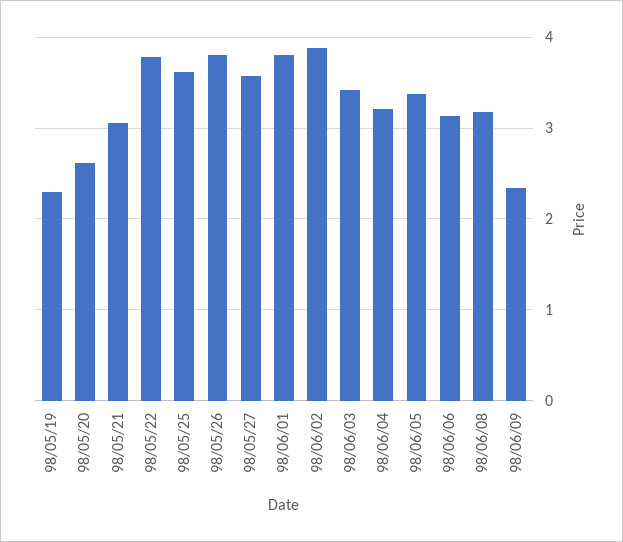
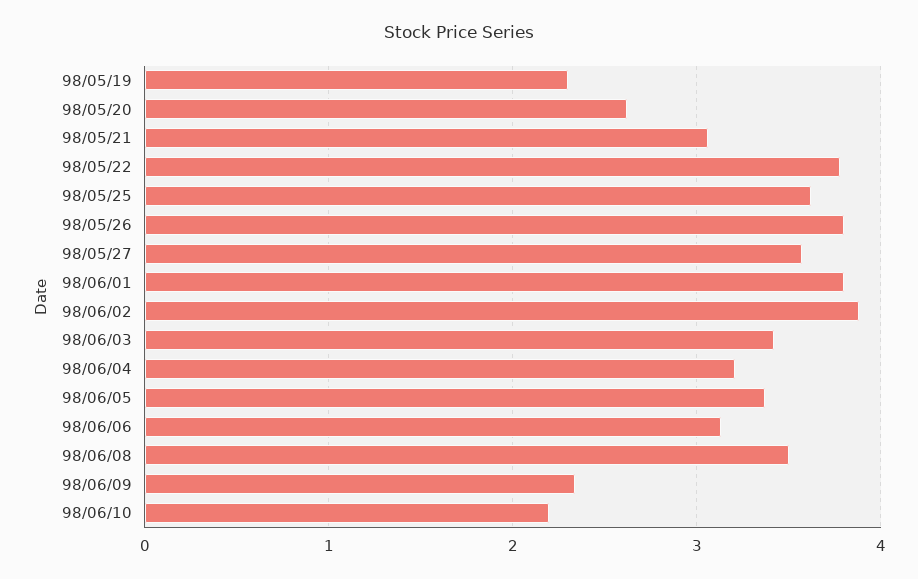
98/06/08: 3.2 -> 3.5
98/06/10: none -> 2.2

